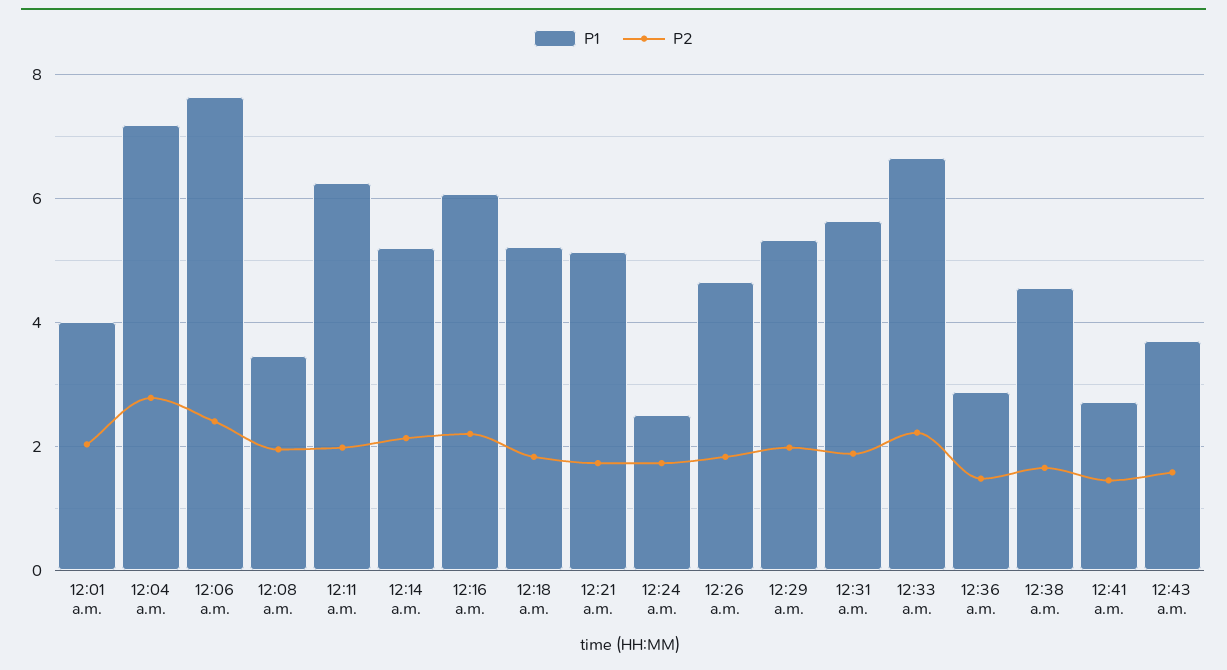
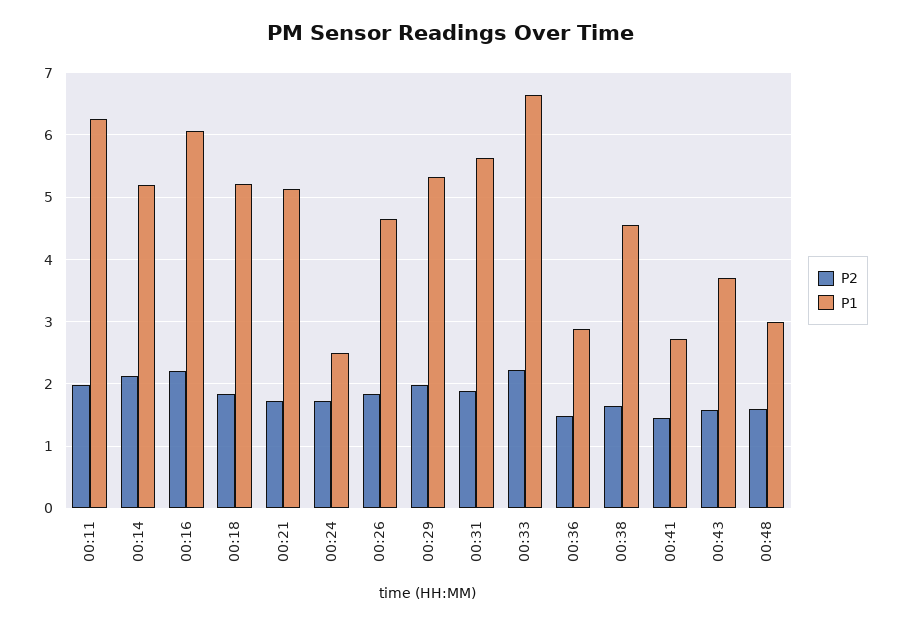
P1, 12:01 a.m.: 4 -> none
P2, 12:01 a.m.: 2 -> none
P1, 12:04 a.m.: 7.2 -> none
P2, 12:04 a.m.: 2.8 -> none
P1, 12:06 a.m.: 7.6 -> none
P2, 12:06 a.m.: 2.4 -> none
P1, 12:08 a.m.: 3.4 -> none
P2, 12:08 a.m.: 2 -> none
P2, 00:48: none -> 1.6
P1, 00:48: none -> 3

